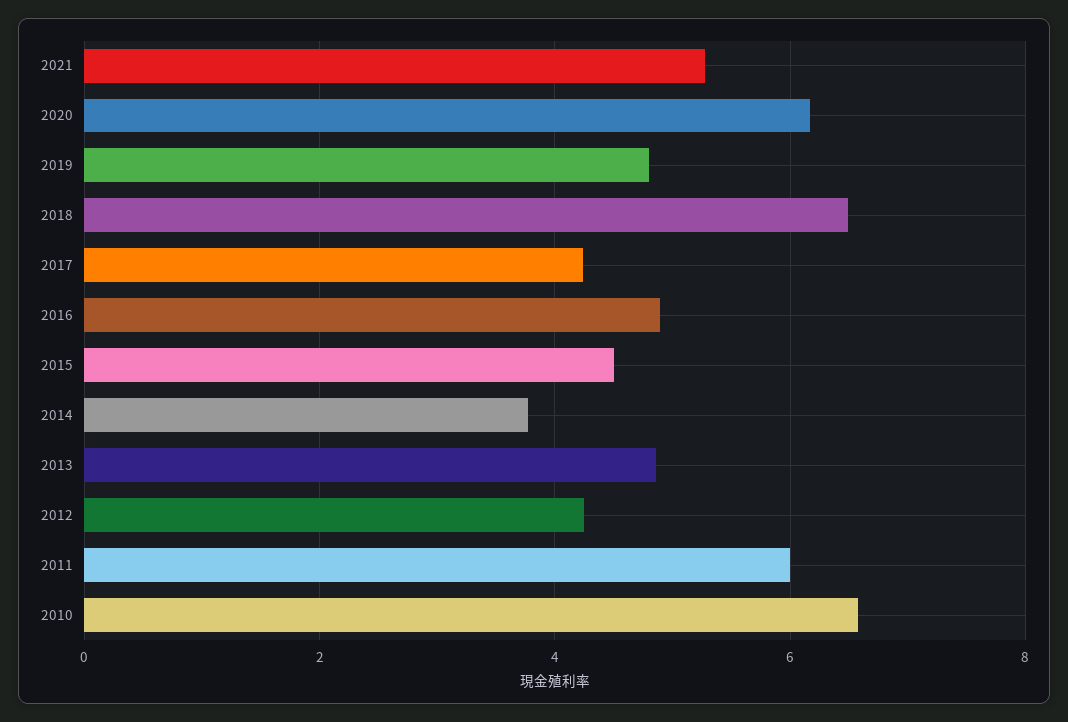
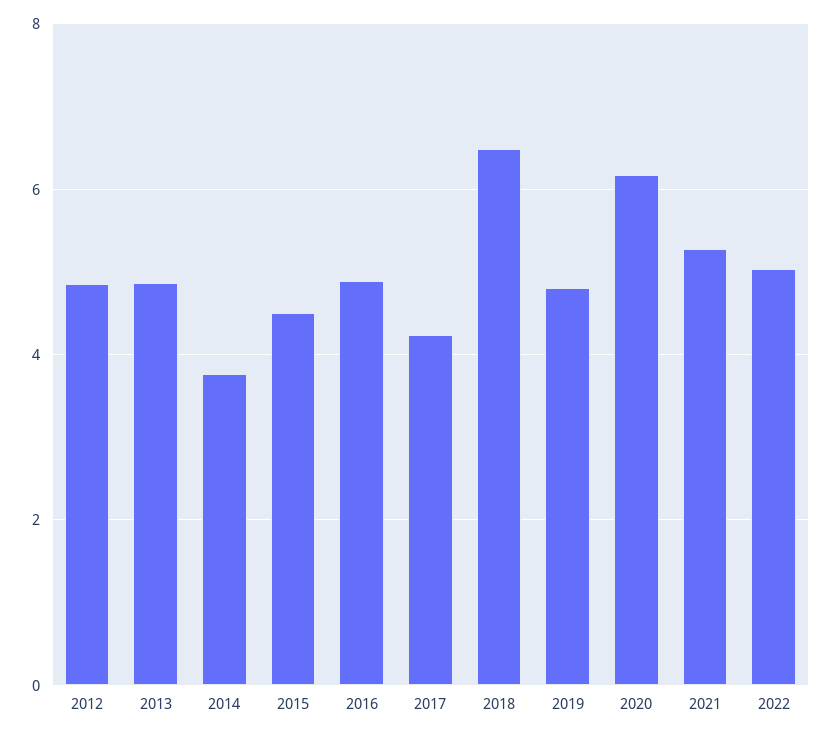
2012: 4.2 -> 4.8
2011: 6 -> none
2010: 6.6 -> none
2022: none -> 5

